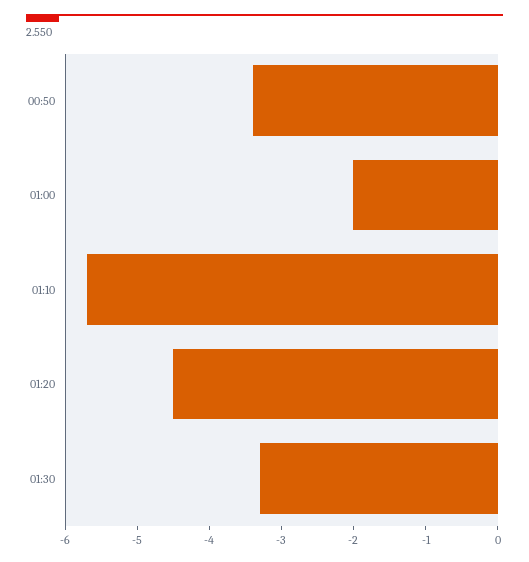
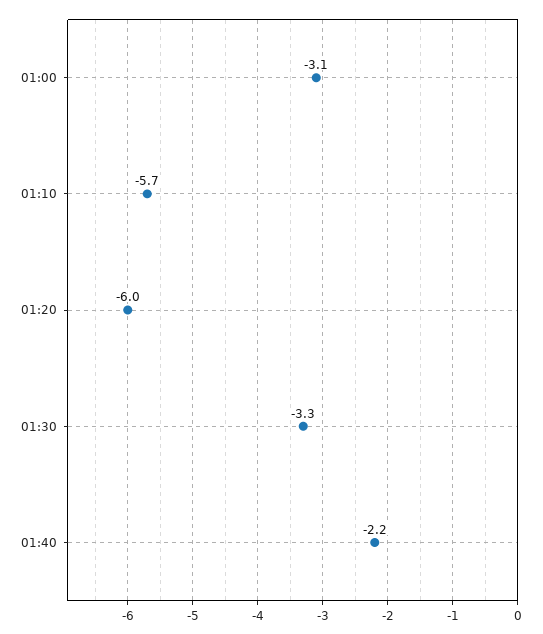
00:50: -3.5 -> none
01:00: -2 -> -3.1
01:20: -4.5 -> -6
01:40: none -> -2.2

